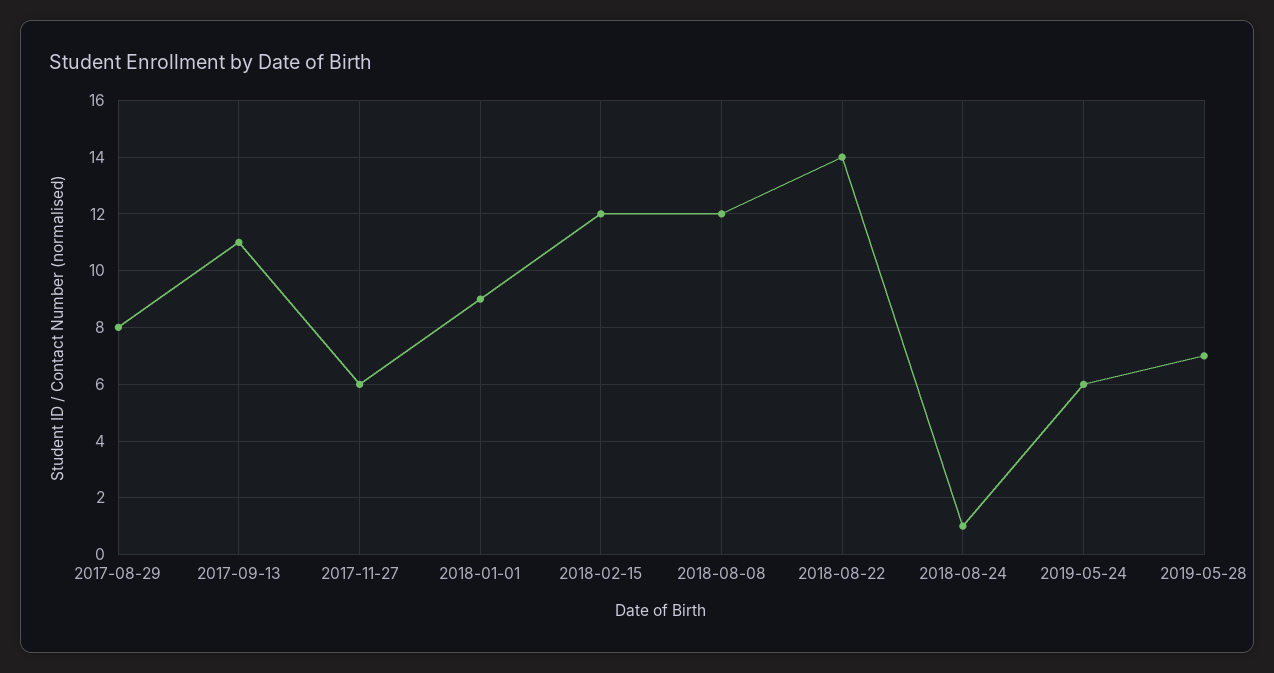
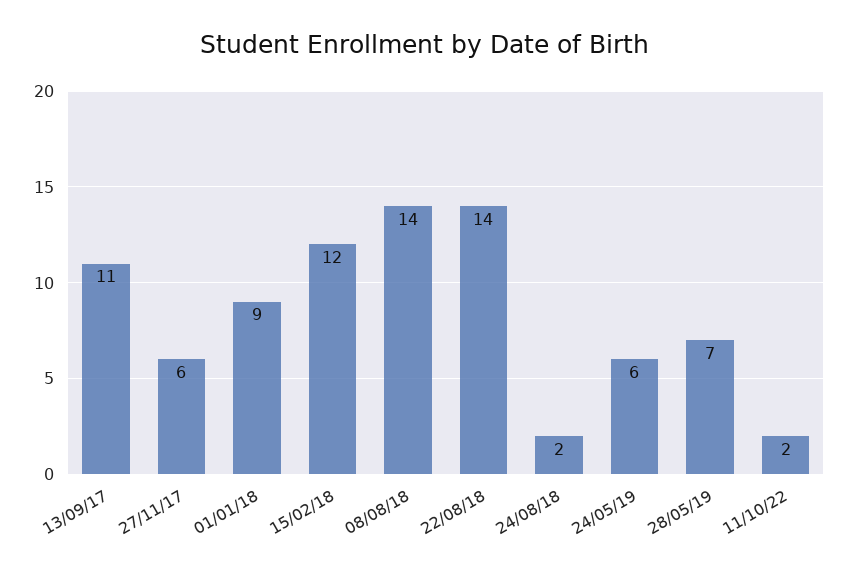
2017-08-29: 8 -> none
2018-08-08: 12 -> 14
2018-08-24: 1 -> 2
11/10/22: none -> 2

